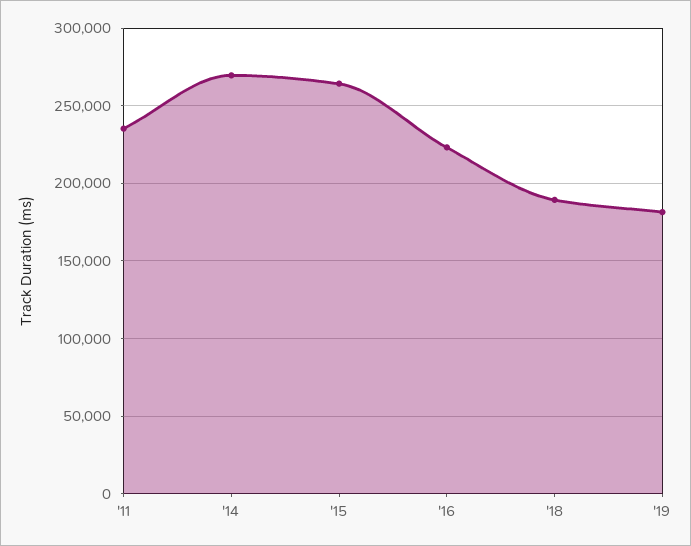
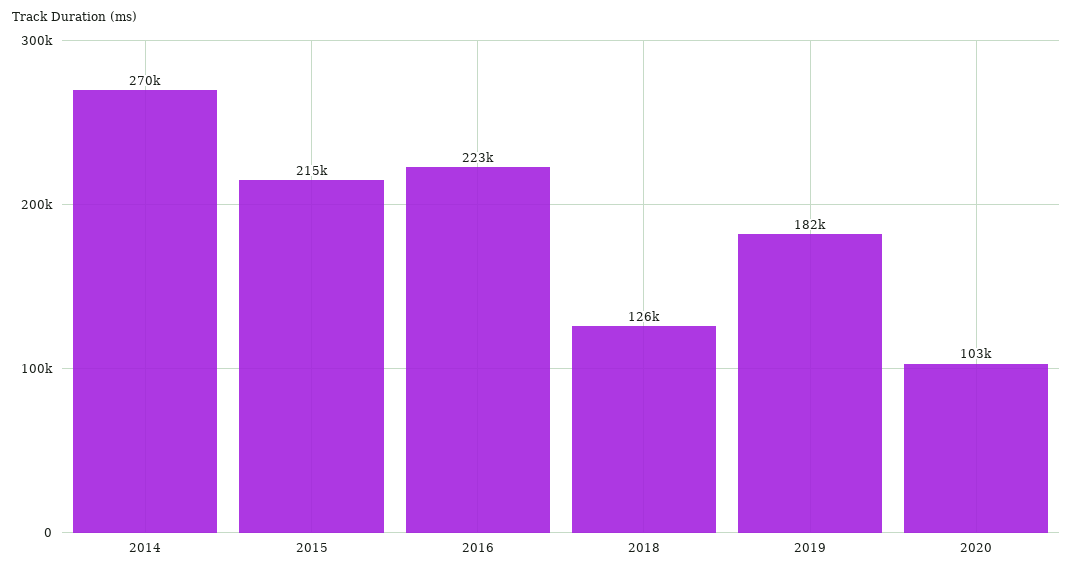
'11: 235000 -> none
'15: 265000 -> 215000
'18: 190000 -> 126000
2020: none -> 103000

